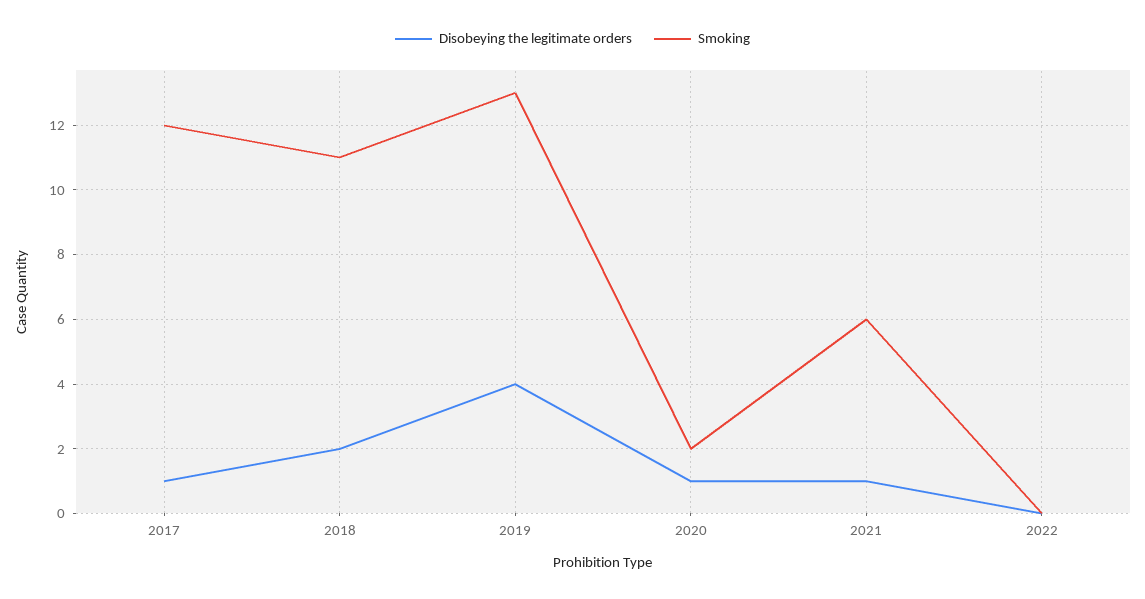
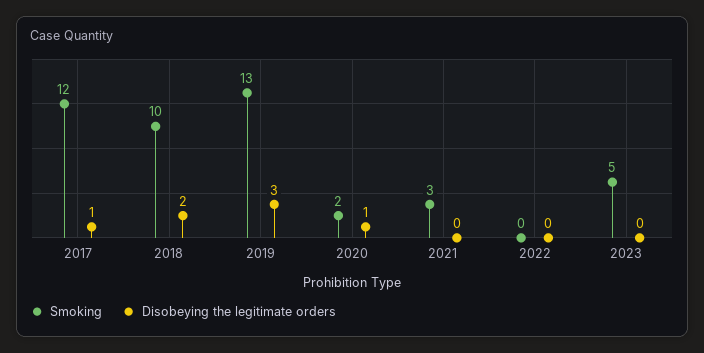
Smoking, 2018: 11 -> 10
Disobeying the legitimate orders, 2019: 4 -> 3
Disobeying the legitimate orders, 2021: 1 -> 0
Smoking, 2021: 6 -> 3
Smoking, 2023: none -> 5
Disobeying the legitimate orders, 2023: none -> 0

